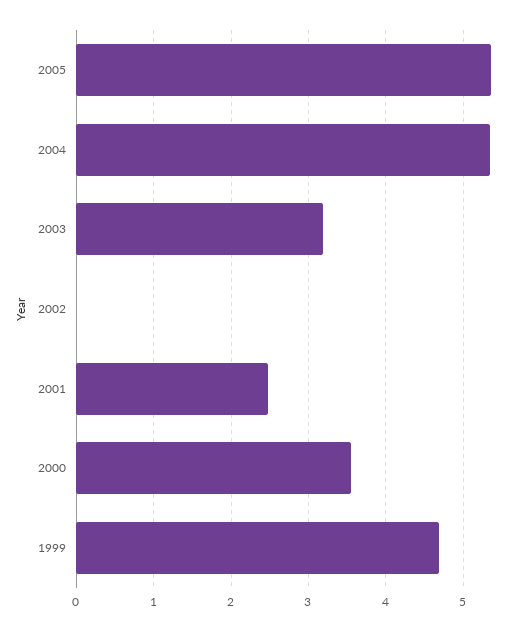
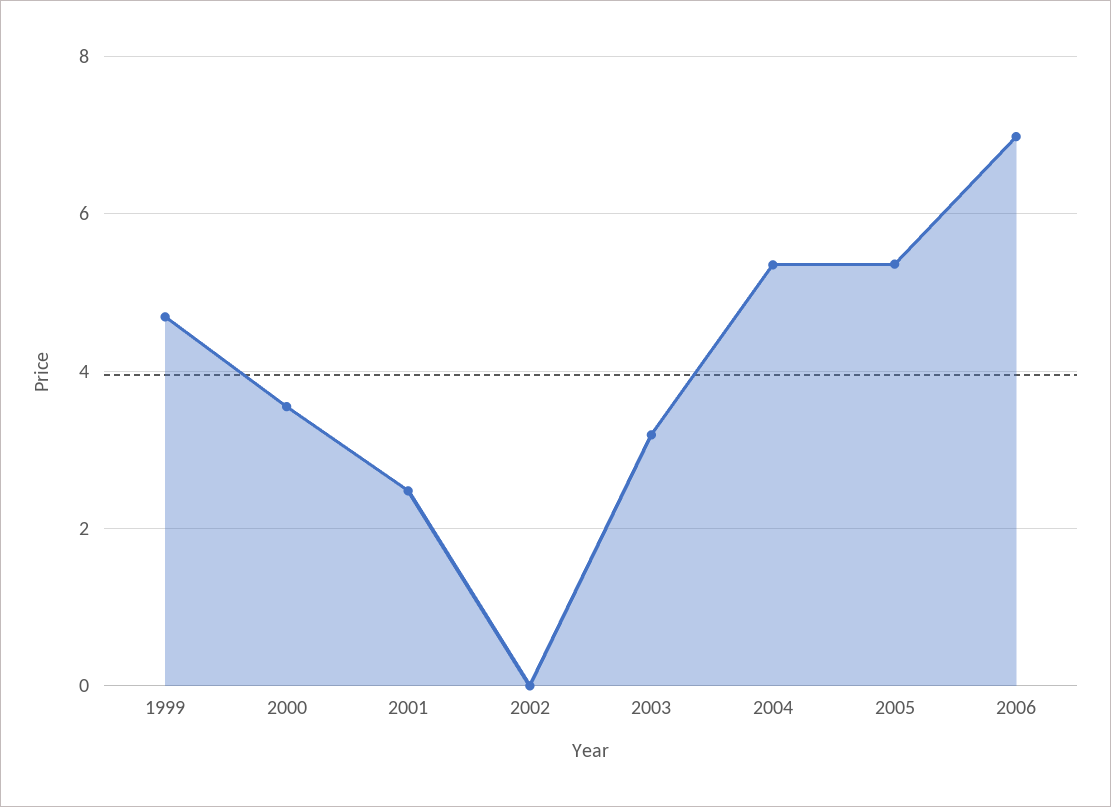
2006: none -> 7

